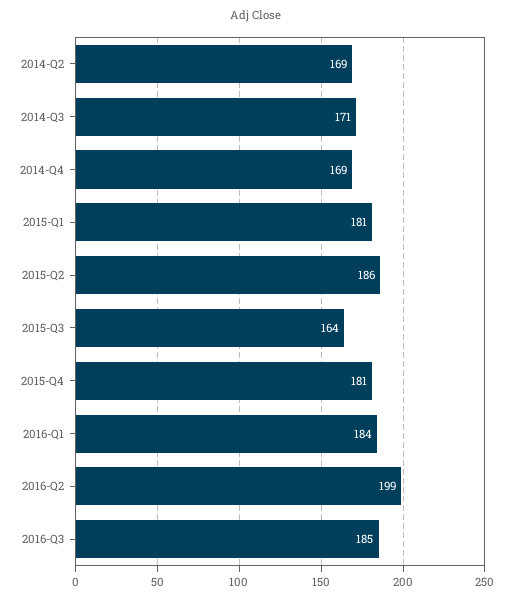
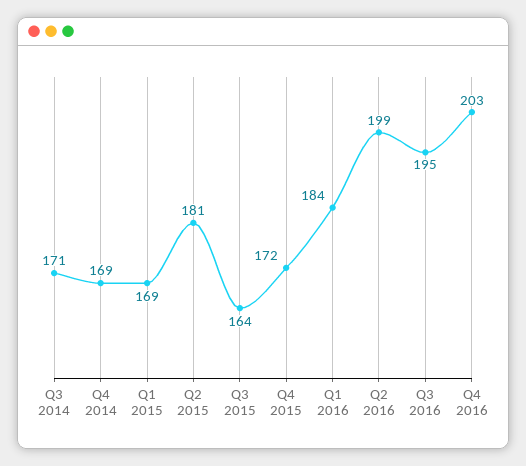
2014-Q2: 169 -> none
2015-Q1: 181 -> 169
2015-Q2: 186 -> 181
2015-Q4: 181 -> 172
2016-Q3: 185 -> 195
Q4 2016: none -> 203

